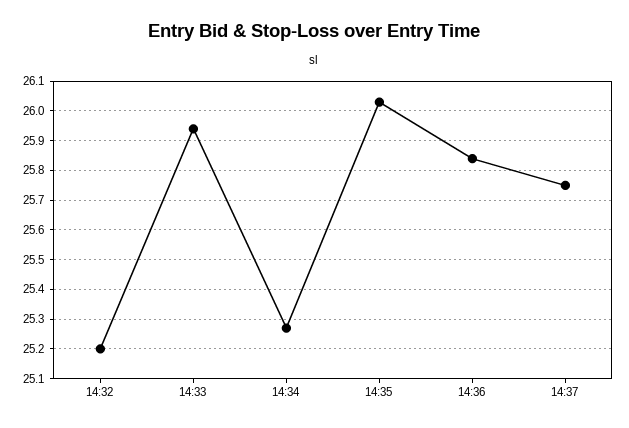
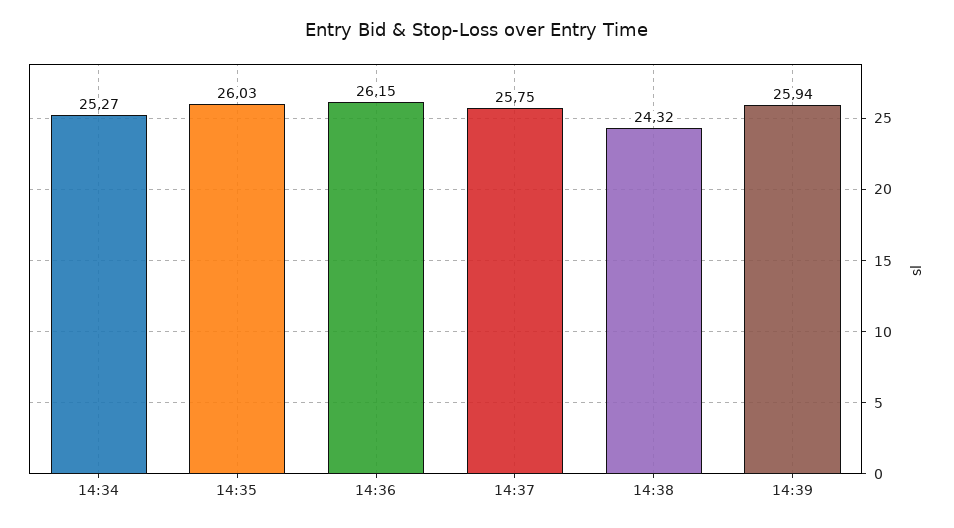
14:32: 25.2 -> none
14:33: 25.95 -> none
14:36: 25.85 -> 26.15
14:38: none -> 24.32
14:39: none -> 25.94

